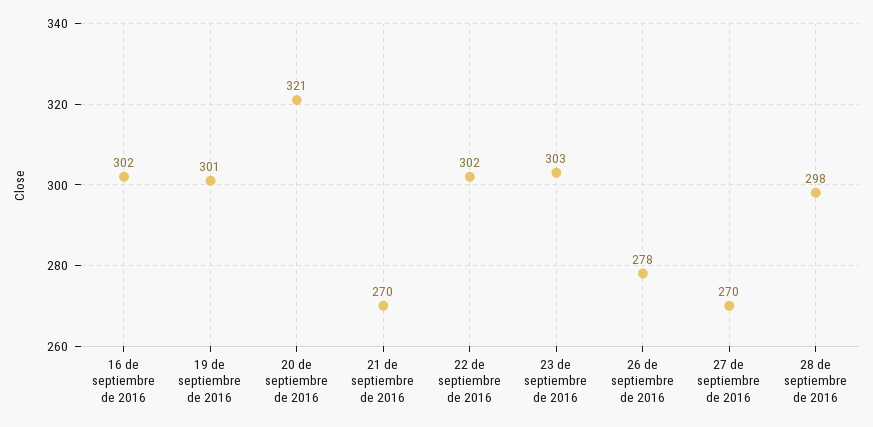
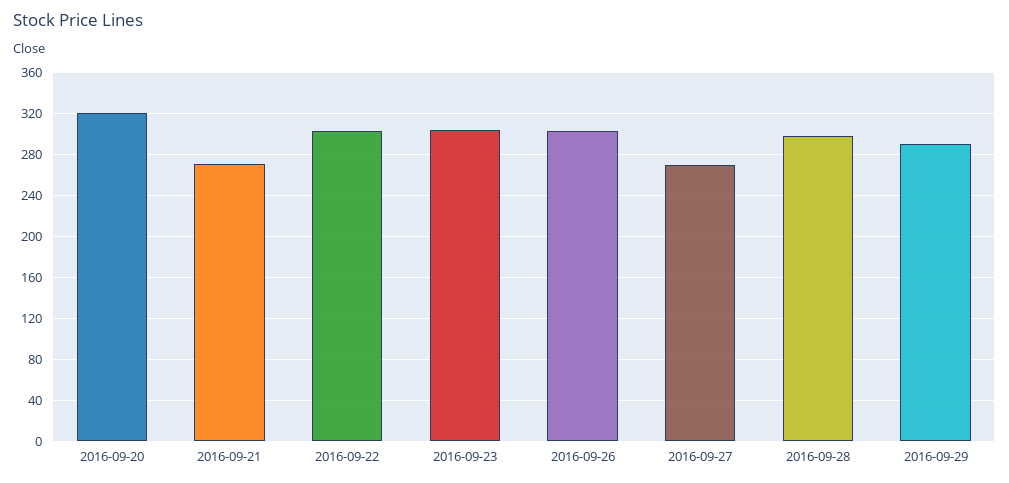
16 de septiembre de 2016: 302 -> none
19 de septiembre de 2016: 301 -> none
26 de septiembre de 2016: 278 -> 300
2016-09-29: none -> 290

